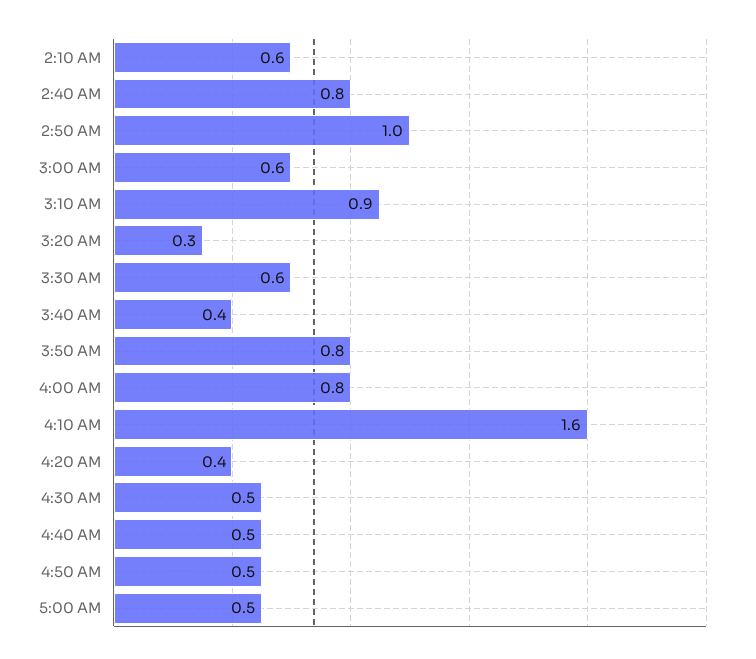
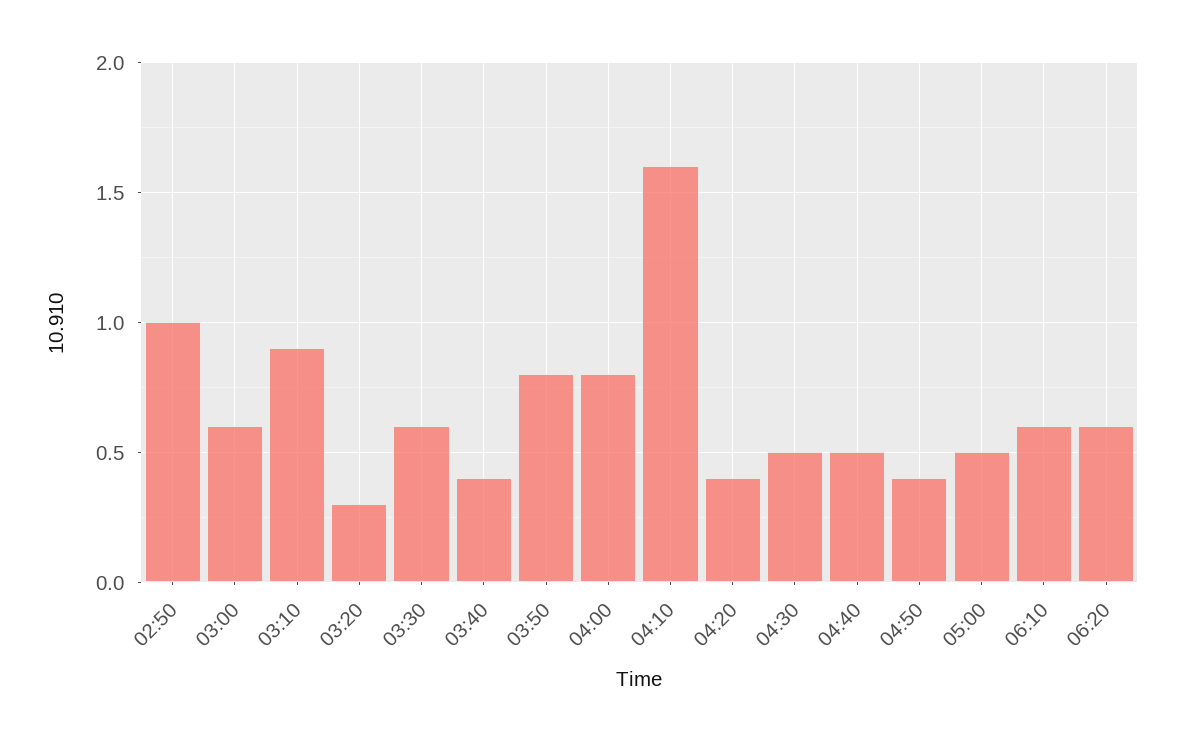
2:10 AM: 0.6 -> none
2:40 AM: 0.8 -> none
4:50 AM: 0.5 -> 0.4
06:10: none -> 0.6
06:20: none -> 0.6

